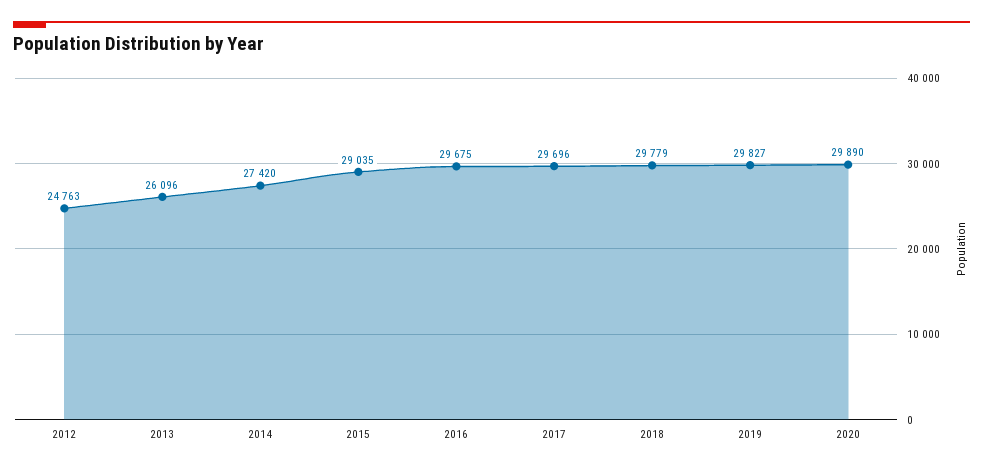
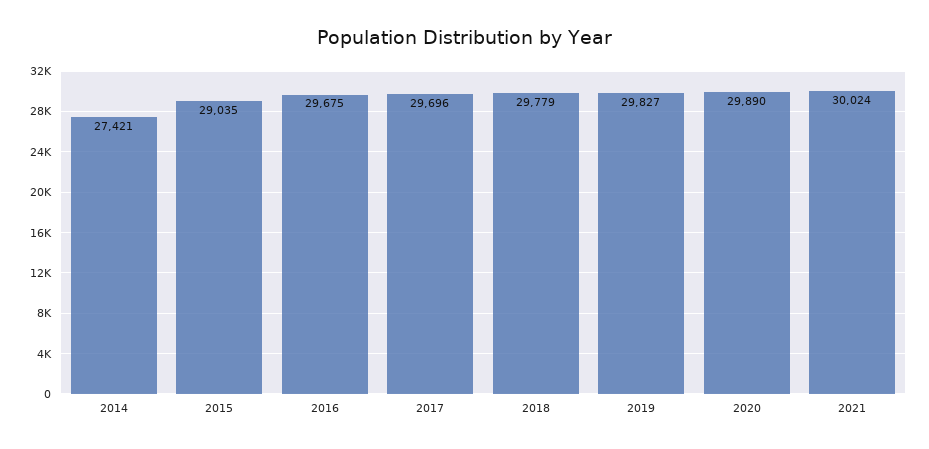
2012: 24763 -> none
2013: 26096 -> none
2014: 27420 -> 27421
2021: none -> 30024

